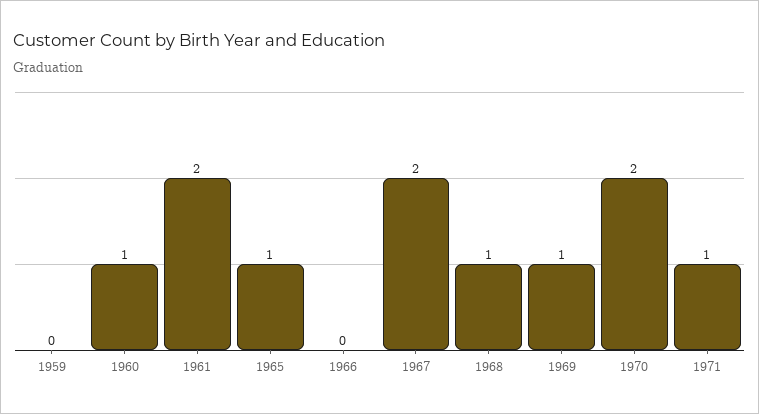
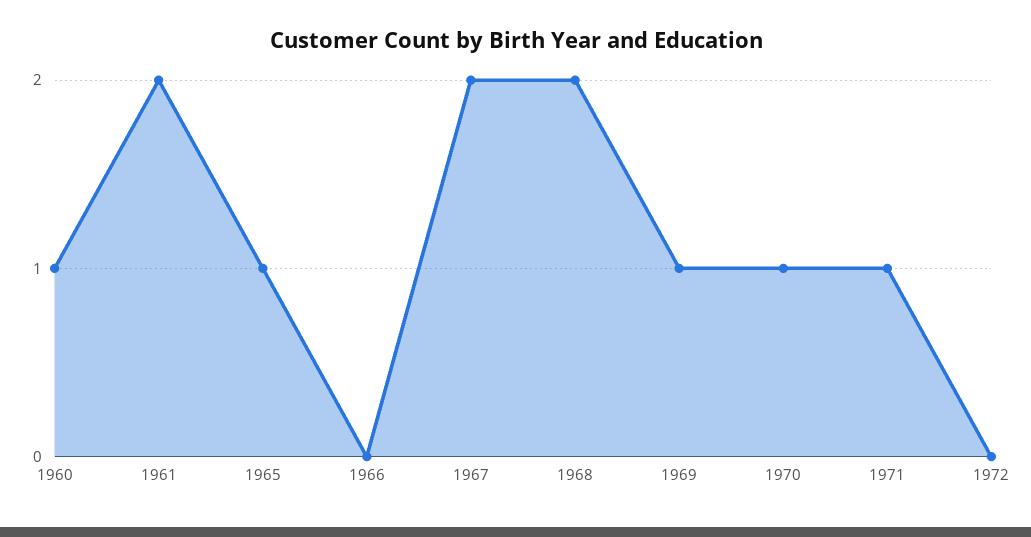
1959: 0 -> none
1968: 1 -> 2
1970: 2 -> 1
1972: none -> 0

